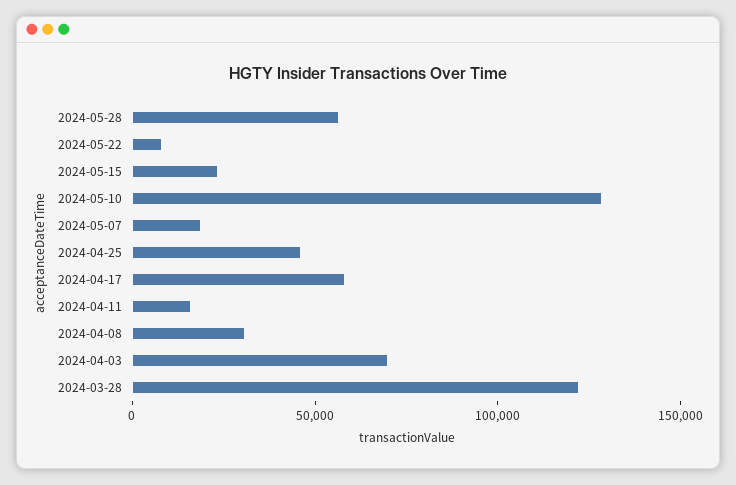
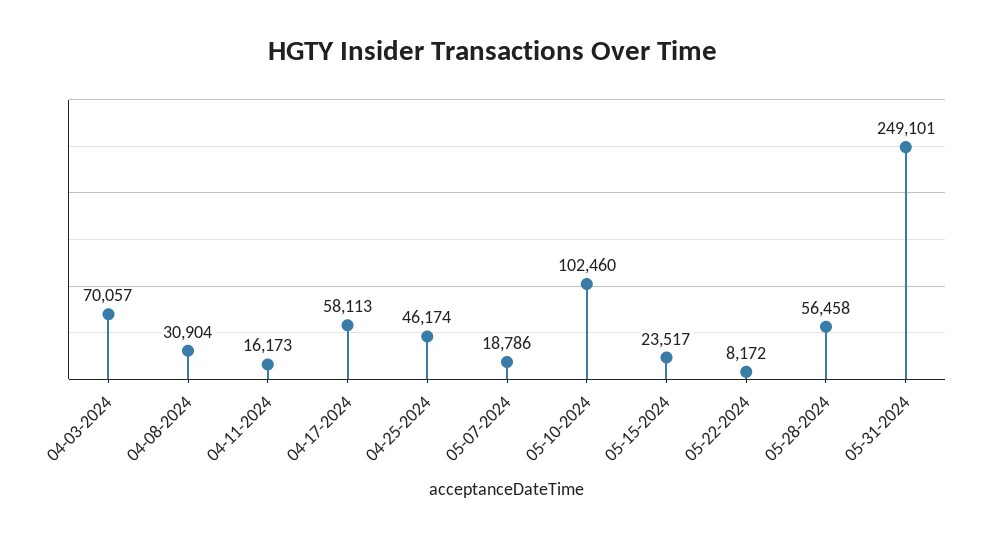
2024-05-10: 130000 -> 102460
2024-03-28: 120000 -> none
05-31-2024: none -> 249101

